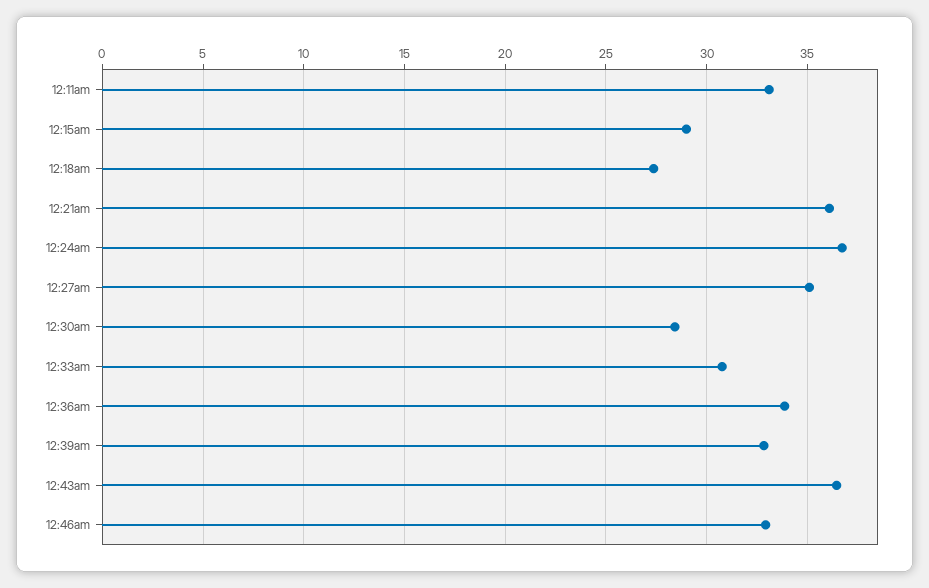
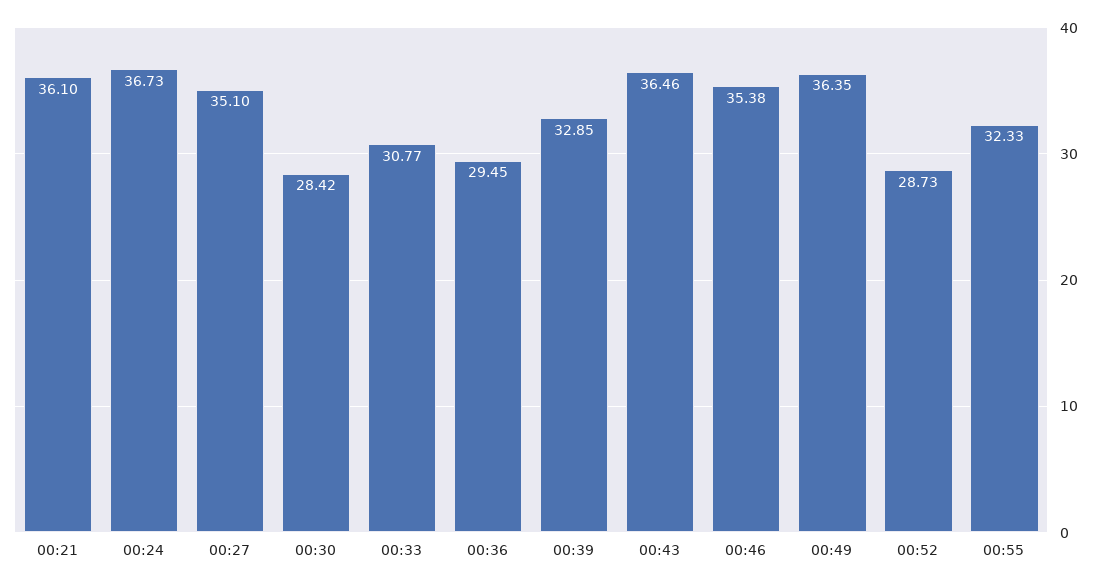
12:11am: 33 -> none
12:15am: 29 -> none
12:18am: 27.5 -> none
12:36am: 34 -> 29.45
12:46am: 33 -> 35.38
00:49: none -> 36.35
00:52: none -> 28.73
00:55: none -> 32.33

